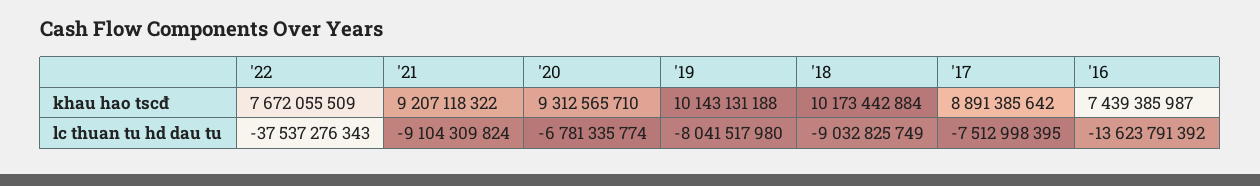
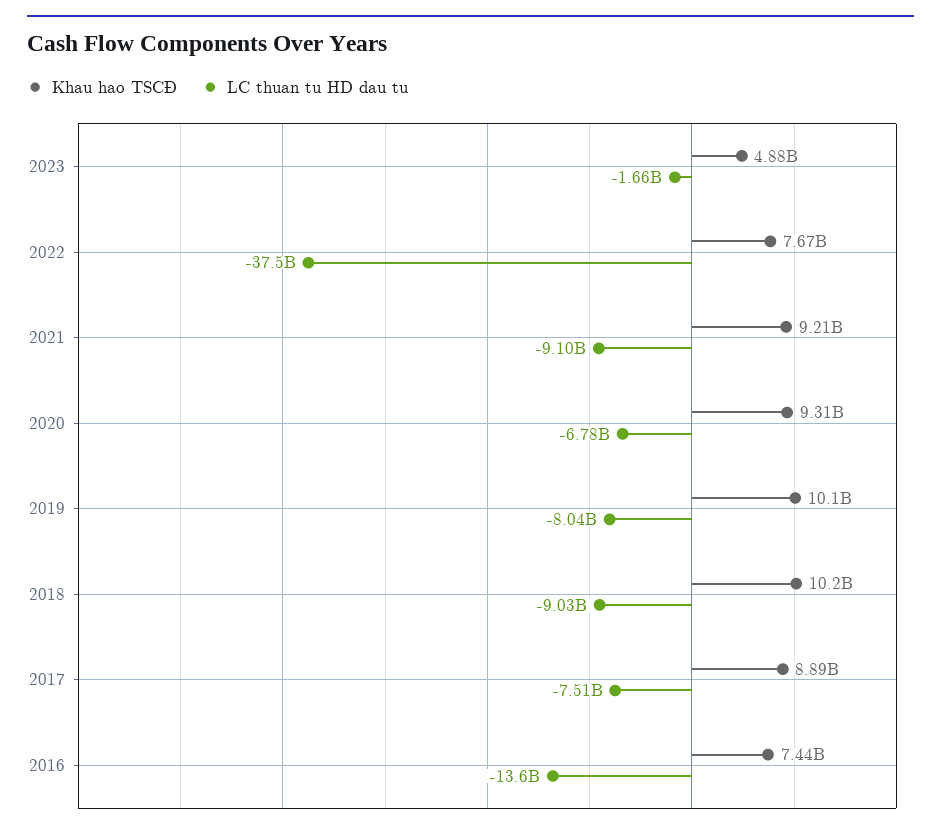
khau hao tscđ, 2023: none -> 4880000000
lc thuan tu hd dau tu, 2023: none -> -1660000000

